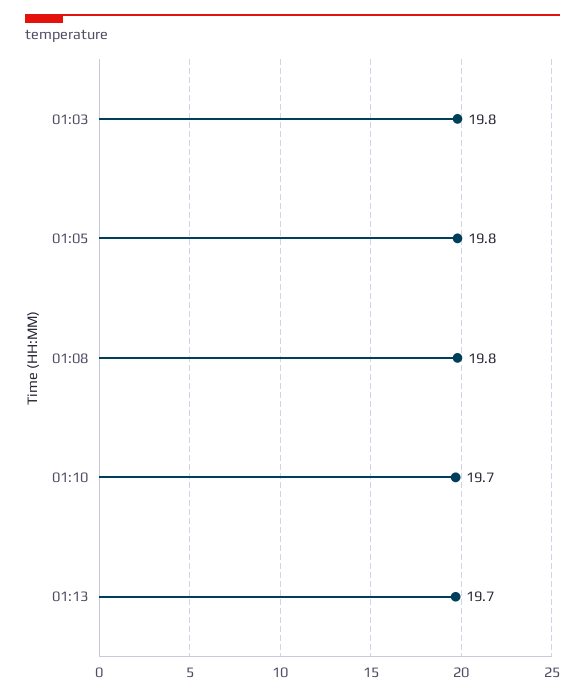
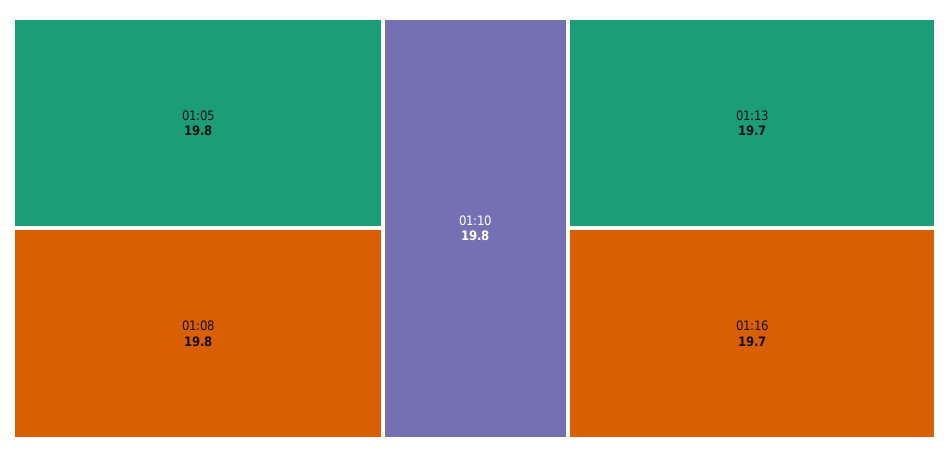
01:03: 19.8 -> none
01:10: 19.7 -> 19.8
01:16: none -> 19.7

